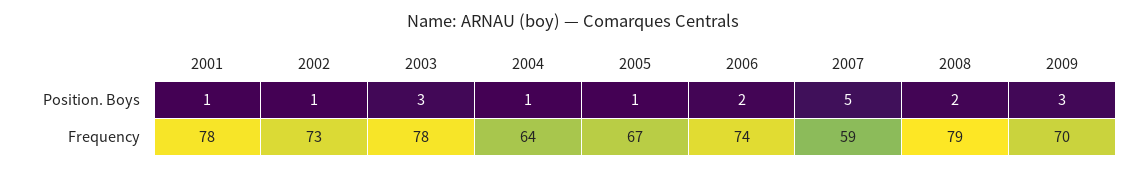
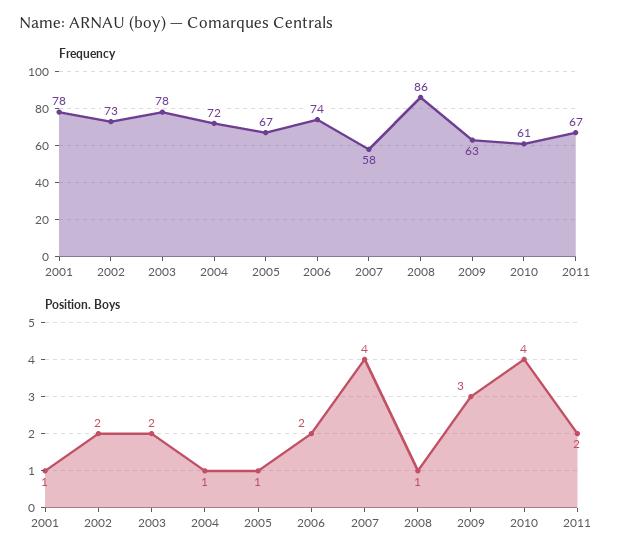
Position. Boys, 2002: 1 -> 2
Position. Boys, 2003: 3 -> 2
Position. Boys, 2007: 5 -> 4
Position. Boys, 2008: 2 -> 1
Frequency, 2004: 64 -> 72
Frequency, 2007: 59 -> 58
Frequency, 2008: 79 -> 86
Frequency, 2009: 70 -> 63
Frequency, 2010: none -> 61
Frequency, 2011: none -> 67
Position. Boys, 2010: none -> 4
Position. Boys, 2011: none -> 2

